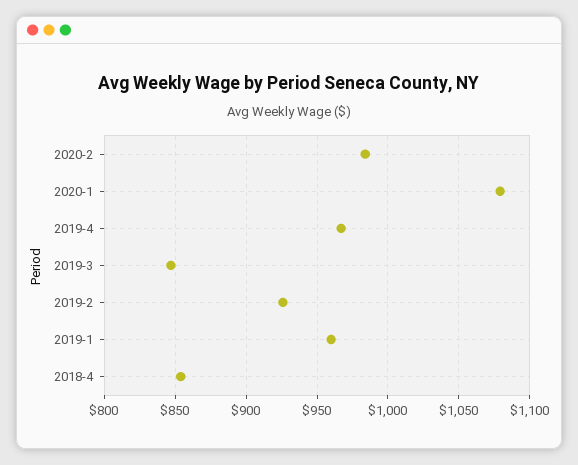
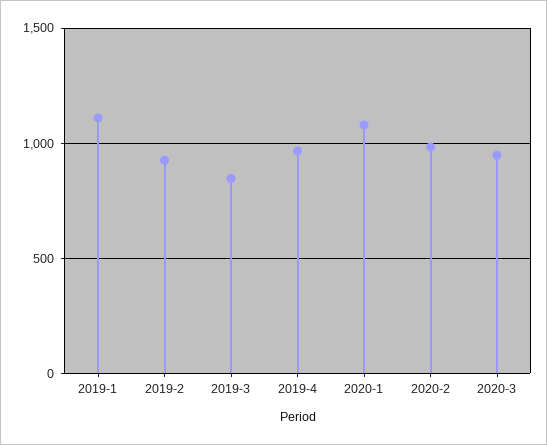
2019-1: 960 -> 1100
2018-4: 855 -> none
2020-3: none -> 950

